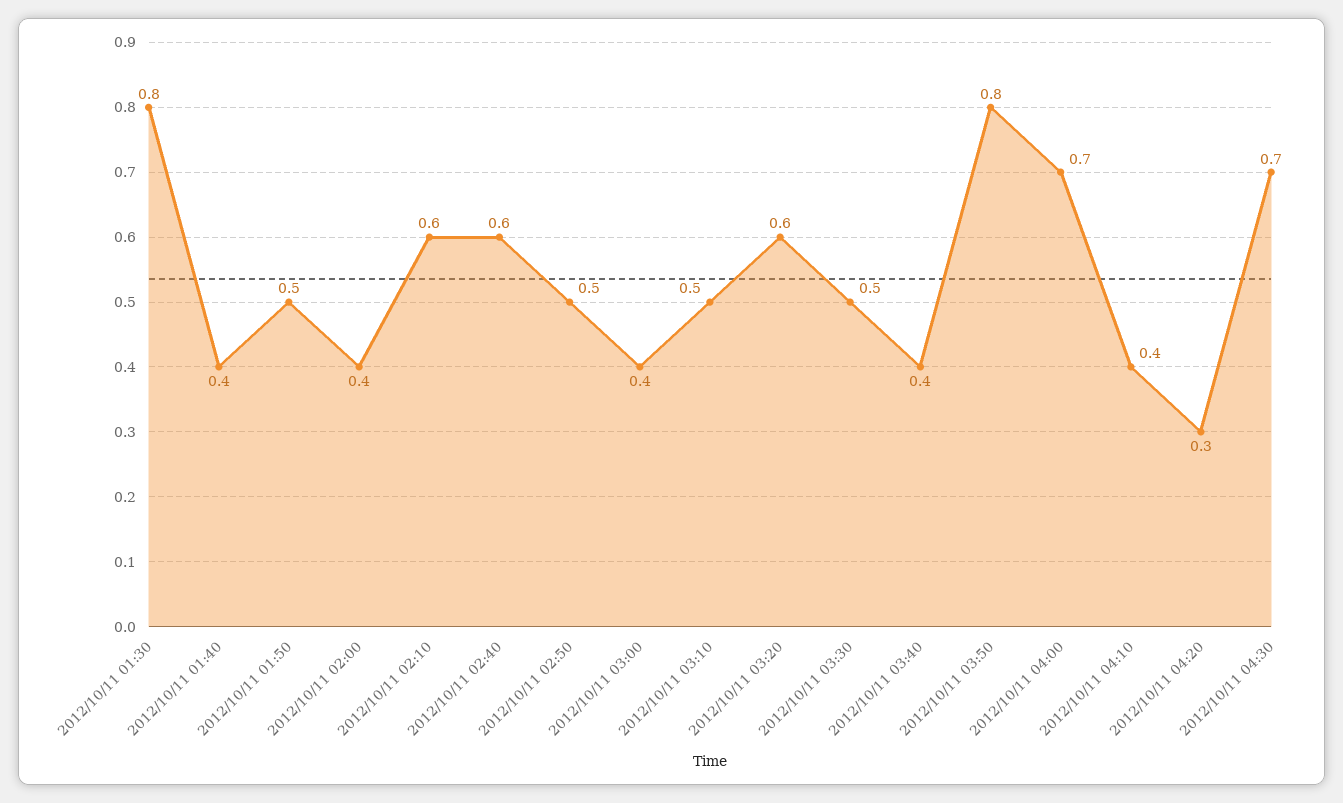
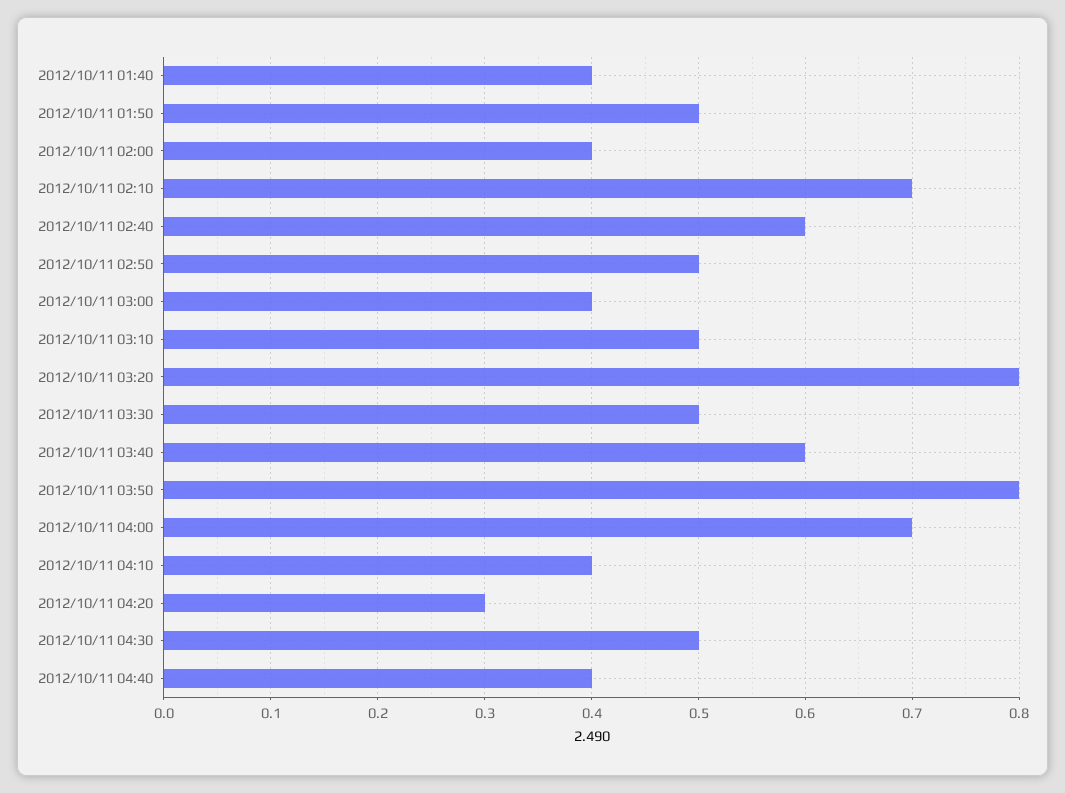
2012/10/11 01:30: 0.8 -> none
2012/10/11 02:10: 0.6 -> 0.7
2012/10/11 03:20: 0.6 -> 0.8
2012/10/11 03:40: 0.4 -> 0.6
2012/10/11 04:30: 0.7 -> 0.5
2012/10/11 04:40: none -> 0.4

